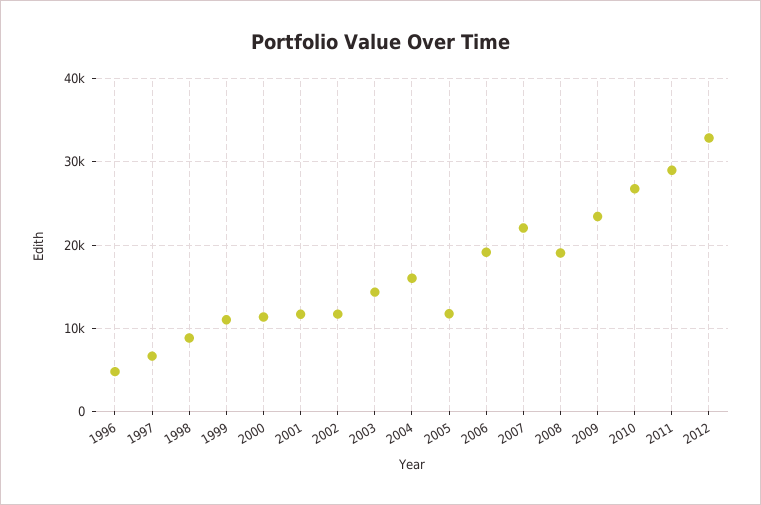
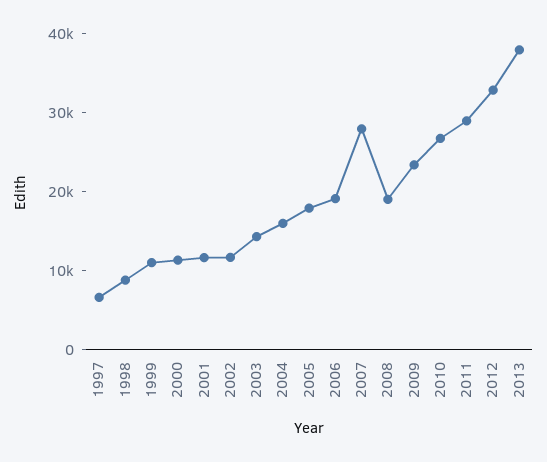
1996: 5000 -> none
2005: 12000 -> 18000
2007: 22000 -> 28000
2013: none -> 38000

